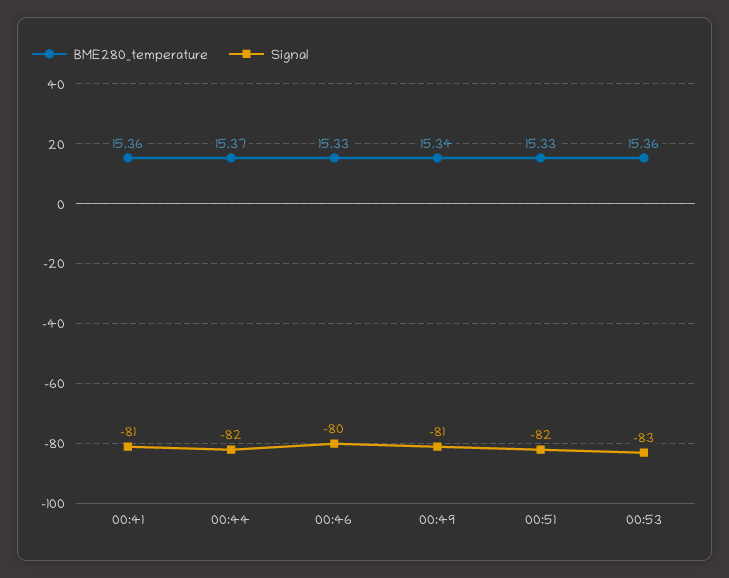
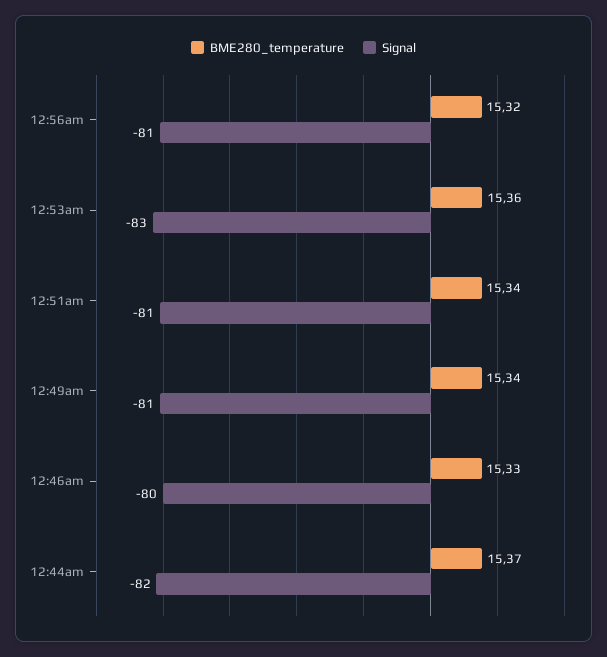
BME280_temperature, 00:41: 15.36 -> none
Signal, 00:41: -81 -> none
BME280_temperature, 00:51: 15.33 -> 15.34
Signal, 00:51: -82 -> -81
BME280_temperature, 12:56am: none -> 15.32
Signal, 12:56am: none -> -81

